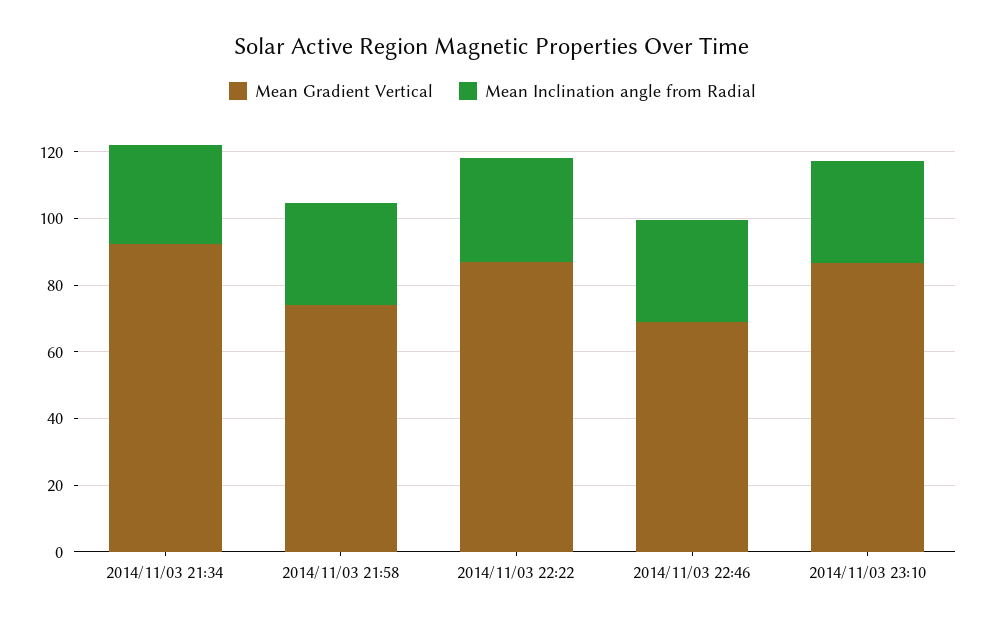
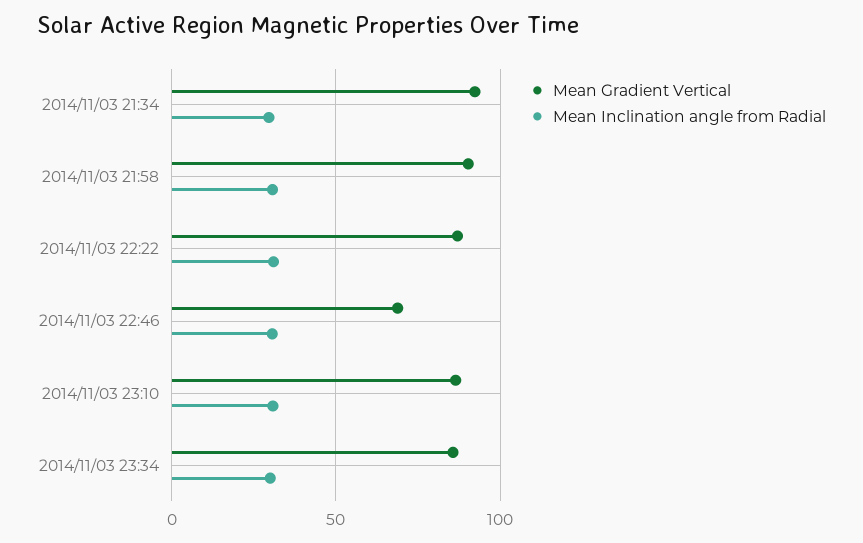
Mean Gradient Vertical, 2014/11/03 21:58: 75 -> 90
Mean Gradient Vertical, 2014/11/03 23:34: none -> 85
Mean Inclination angle from Radial, 2014/11/03 23:34: none -> 30

